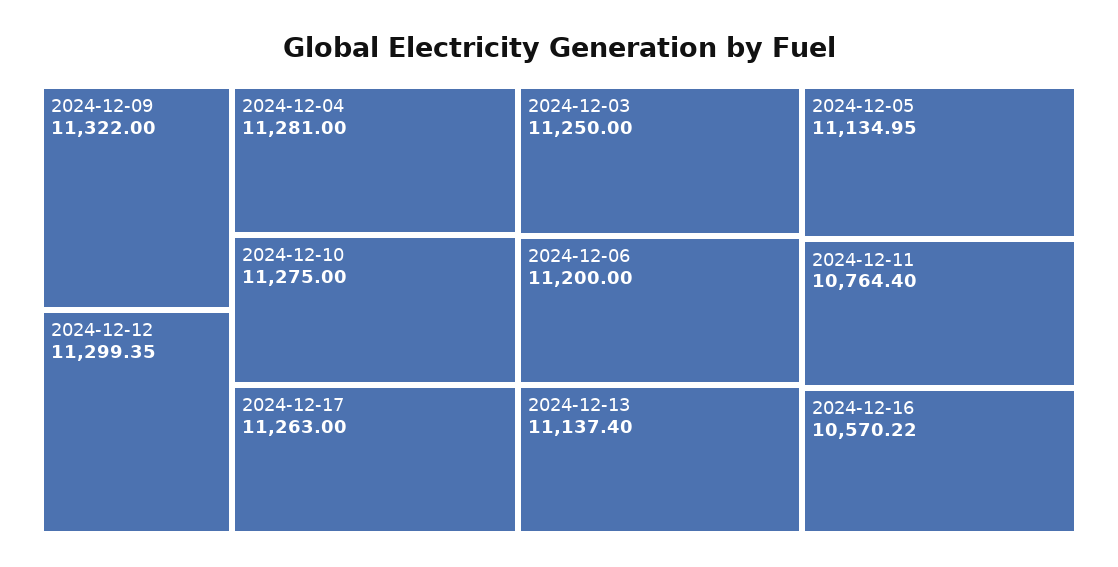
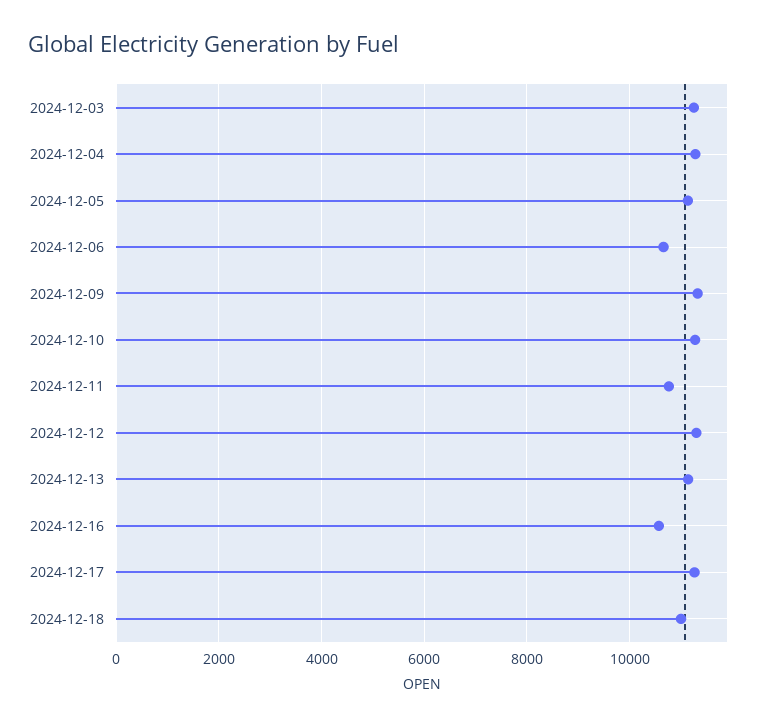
2024-12-06: 11200 -> 10600
2024-12-18: none -> 11000

